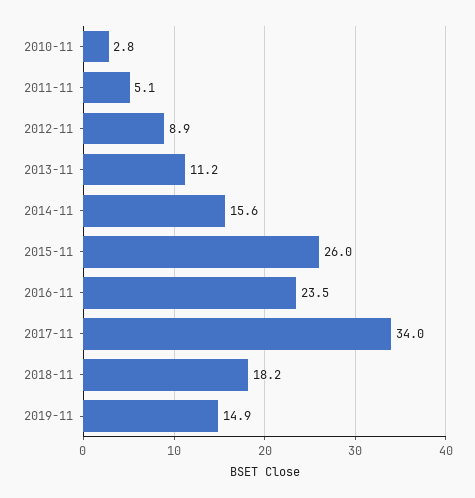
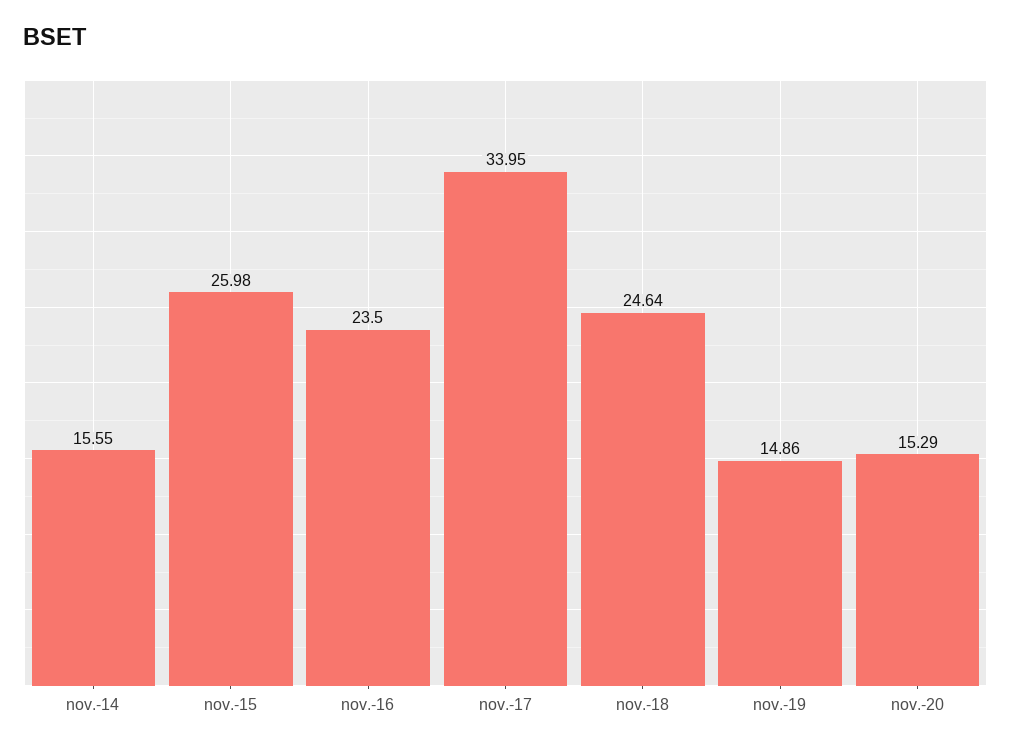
2010-11: 2.8 -> none
2011-11: 5.1 -> none
2012-11: 8.9 -> none
2013-11: 11.2 -> none
2018-11: 18.2 -> 24.64
nov.-20: none -> 15.29

